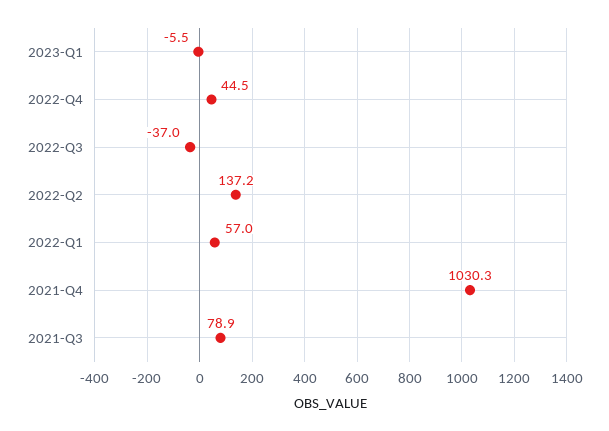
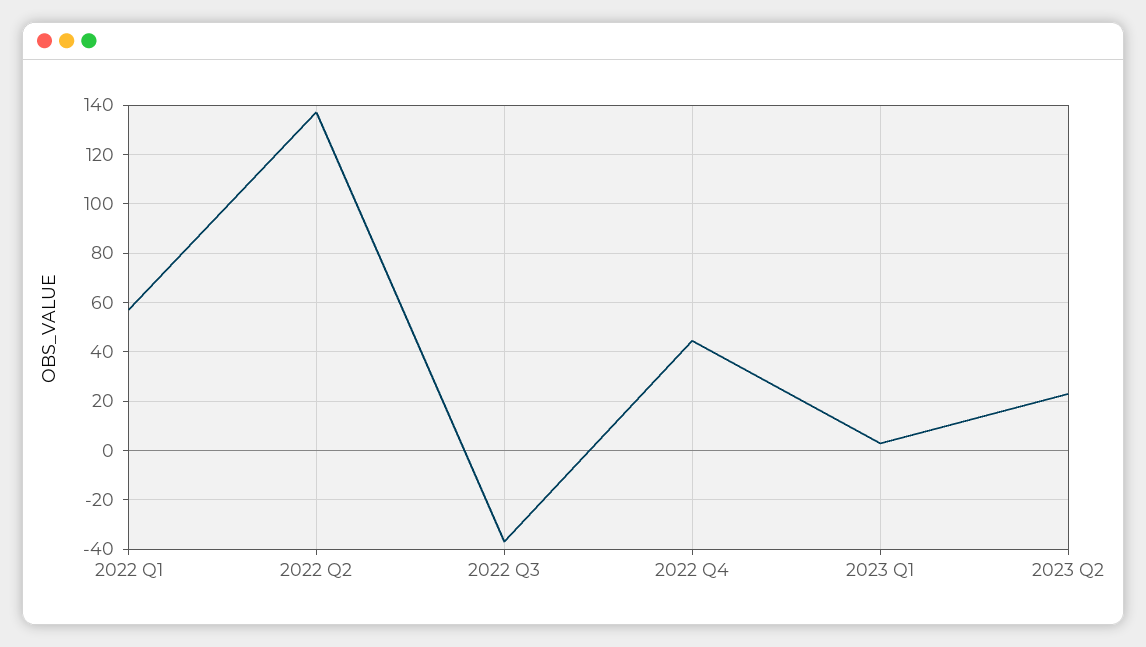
2023-Q1: -5.5 -> 2.5
2021-Q4: 1030.3 -> none
2021-Q3: 78.9 -> none
2023 Q2: none -> 22.5

